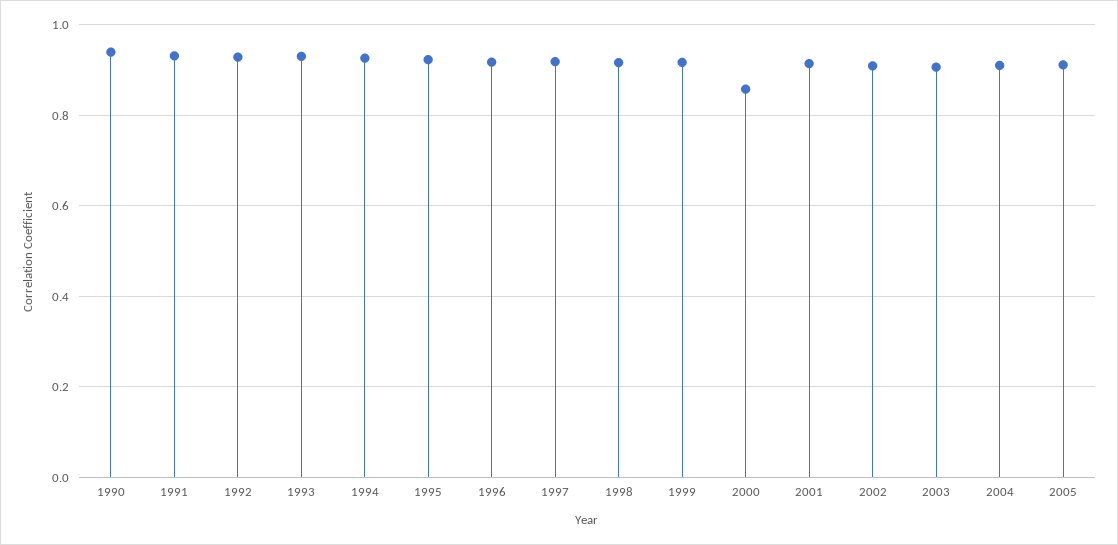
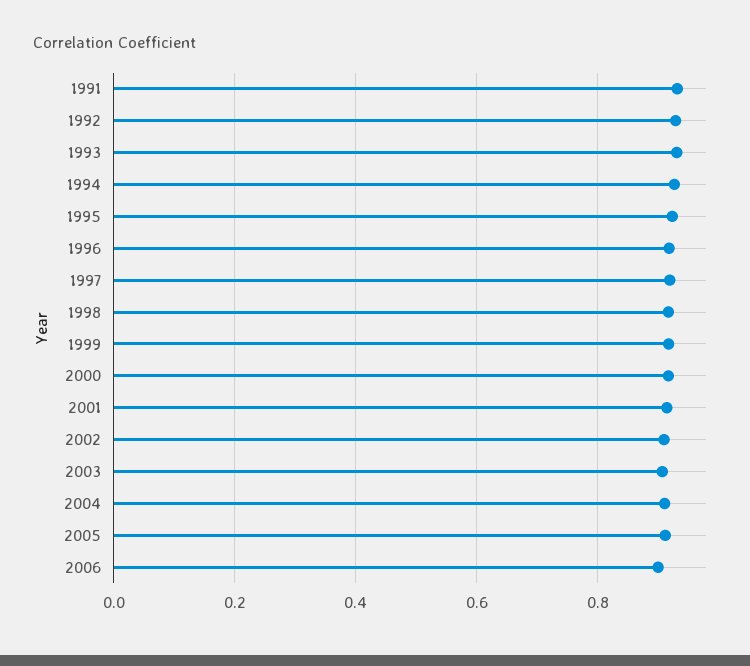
1990: 0.94 -> none
2000: 0.86 -> 0.92
2006: none -> 0.9

